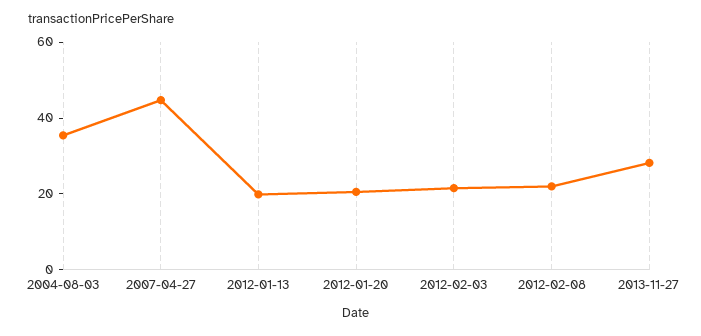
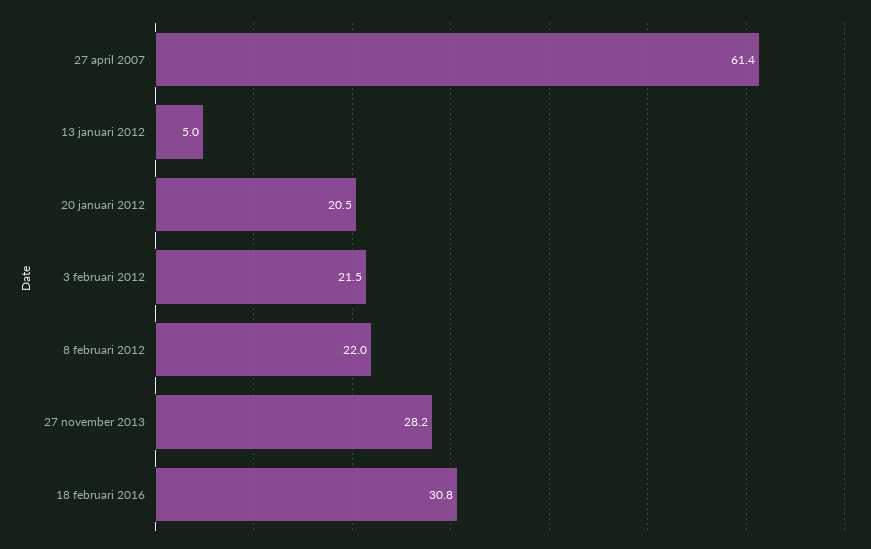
2004-08-03: 35 -> none
2007-04-27: 45 -> 61.4
2012-01-13: 20 -> 5
18 februari 2016: none -> 30.8

